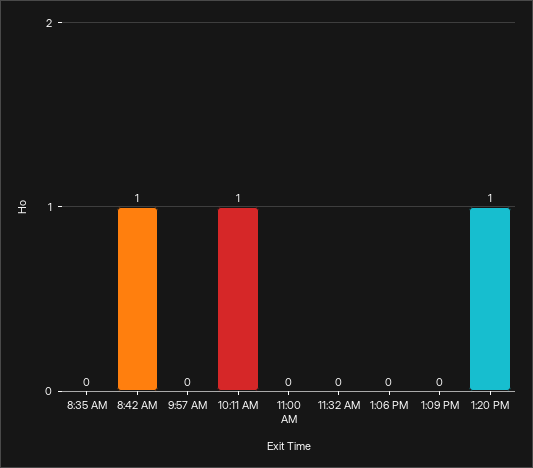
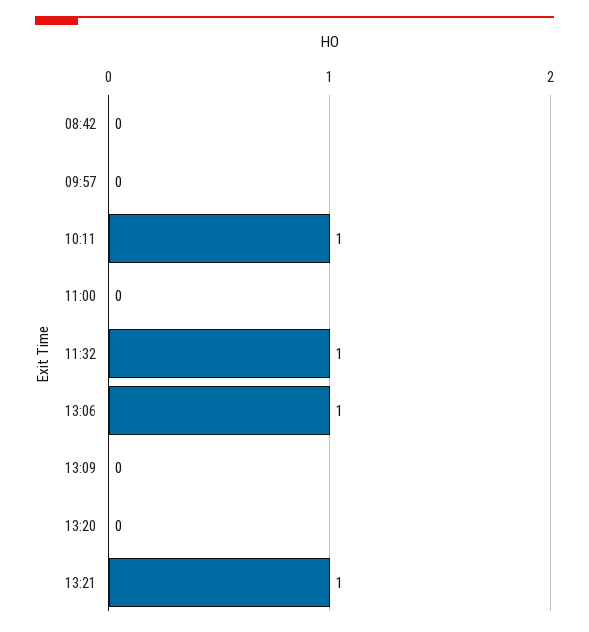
8:35 AM: 0 -> none
8:42 AM: 1 -> 0
11:32 AM: 0 -> 1
1:06 PM: 0 -> 1
1:20 PM: 1 -> 0
13:21: none -> 1

